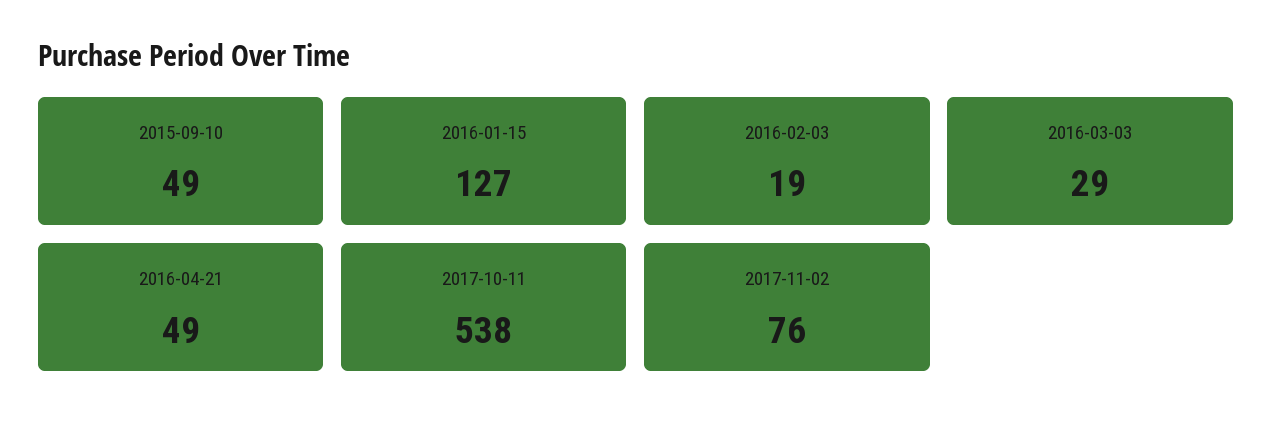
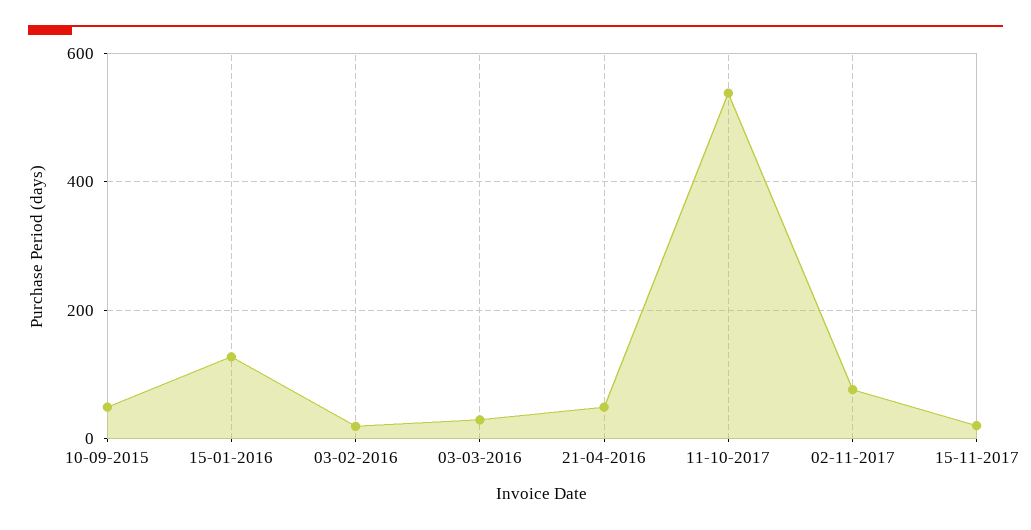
15-11-2017: none -> 20

